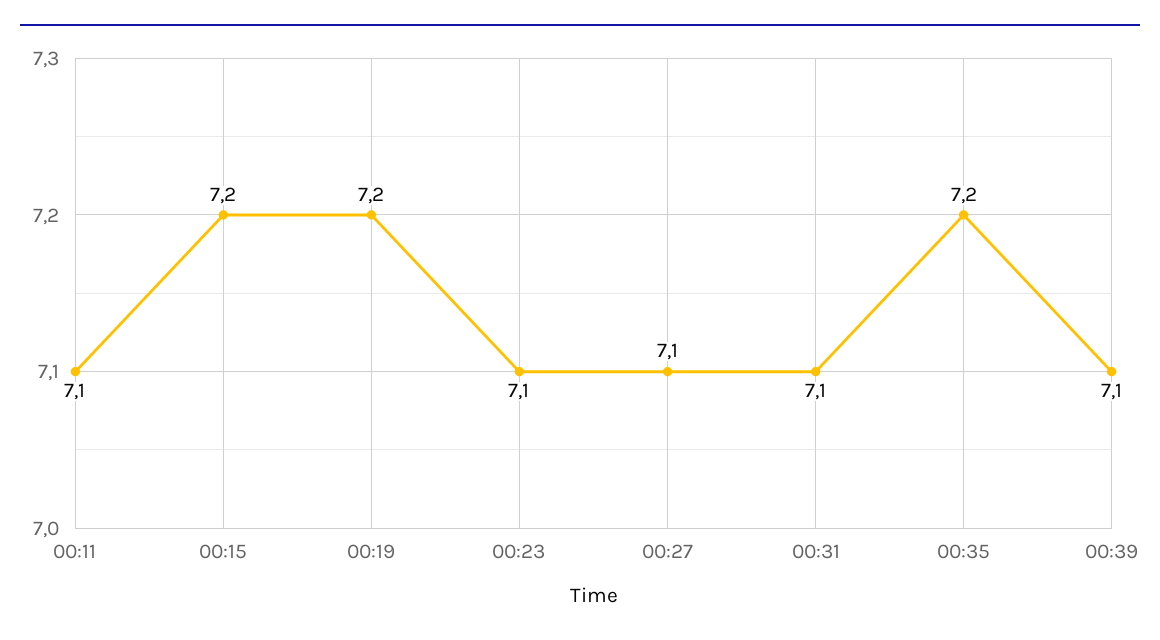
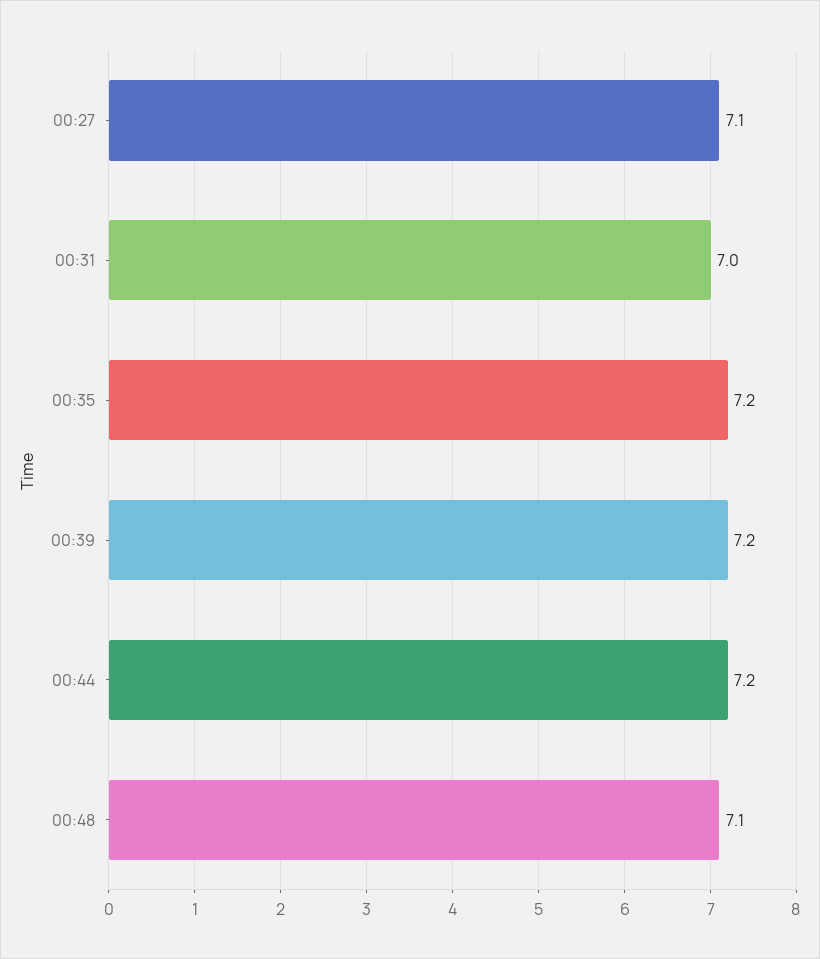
00:11: 7.1 -> none
00:15: 7.2 -> none
00:19: 7.2 -> none
00:23: 7.1 -> none
00:31: 7.1 -> 7
00:39: 7.1 -> 7.2
00:44: none -> 7.2
00:48: none -> 7.1

